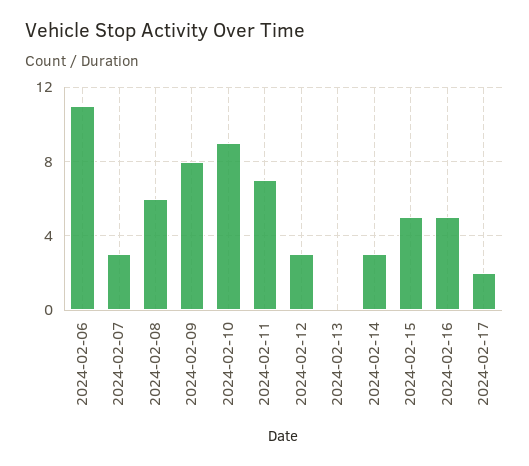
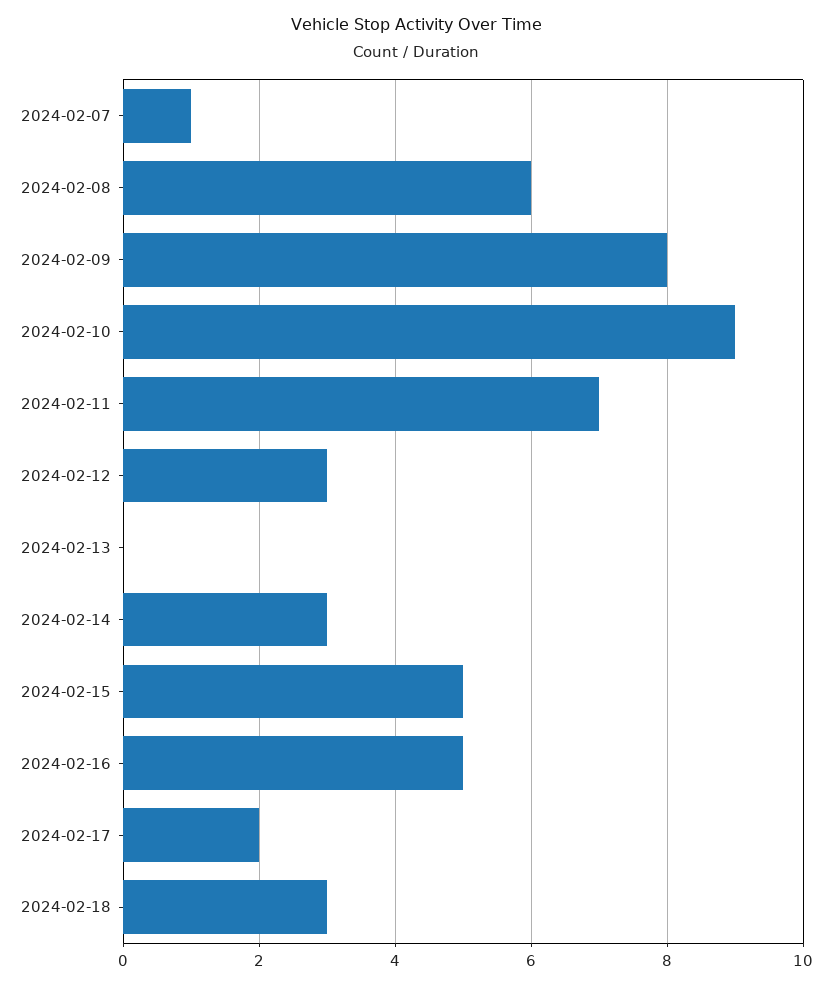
2024-02-06: 11 -> none
2024-02-07: 3 -> 1
2024-02-18: none -> 3

